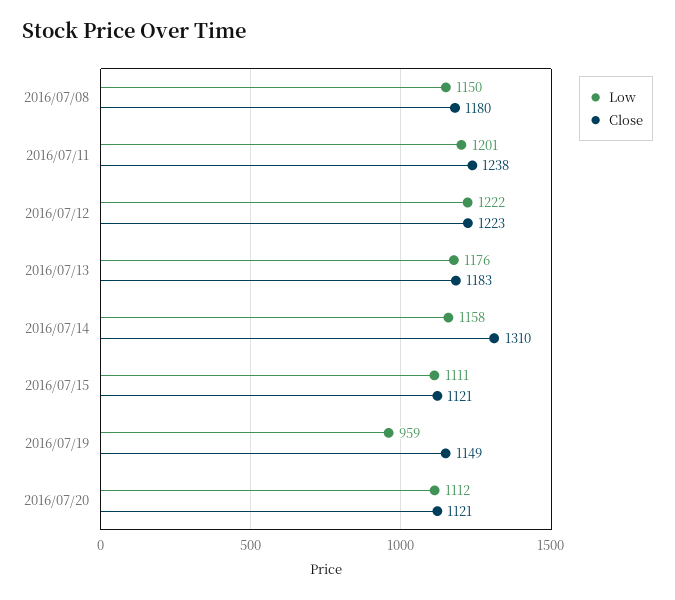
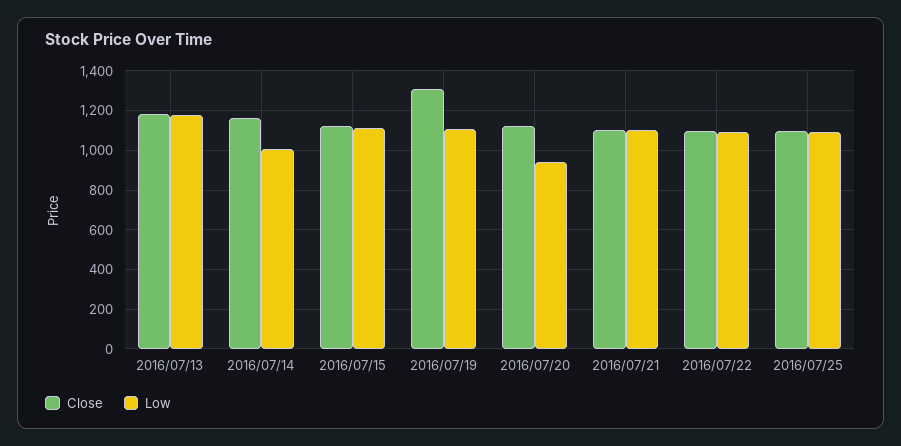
Low, 2016/07/08: 1150 -> none
Close, 2016/07/08: 1180 -> none
Low, 2016/07/11: 1201 -> none
Close, 2016/07/11: 1238 -> none
Low, 2016/07/12: 1222 -> none
Close, 2016/07/12: 1223 -> none
Low, 2016/07/14: 1158 -> 1000
Close, 2016/07/14: 1310 -> 1150
Low, 2016/07/19: 959 -> 1100
Close, 2016/07/19: 1149 -> 1300
Low, 2016/07/20: 1112 -> 950
Close, 2016/07/21: none -> 1100
Low, 2016/07/21: none -> 1100
Close, 2016/07/22: none -> 1100
Low, 2016/07/22: none -> 1100
Close, 2016/07/25: none -> 1100
Low, 2016/07/25: none -> 1100

